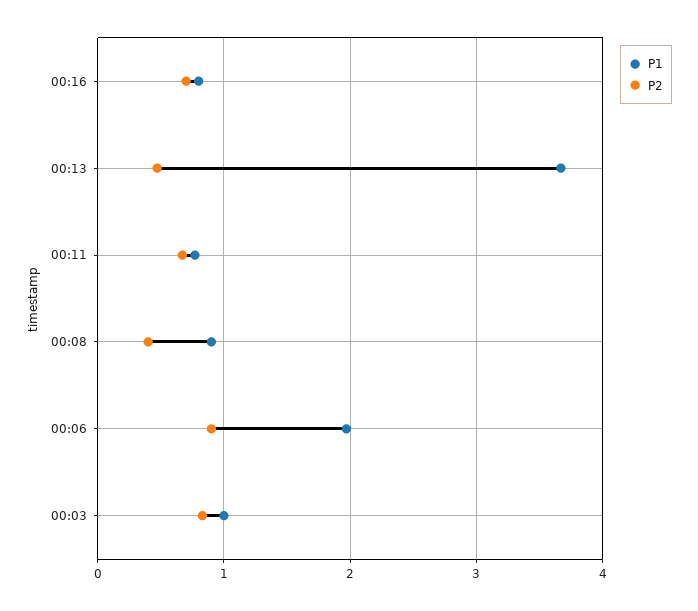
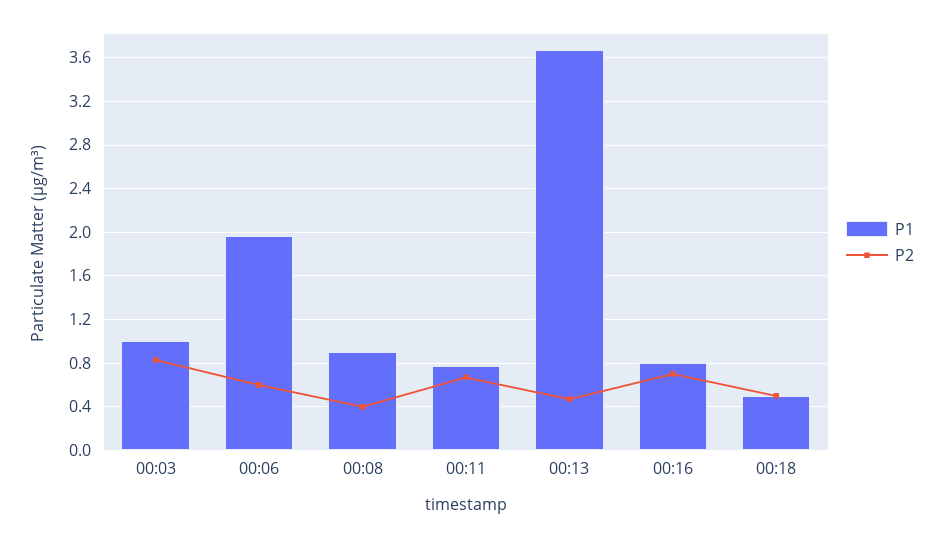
P2, 00:06: 0.9 -> 0.6
P1, 00:18: none -> 0.5
P2, 00:18: none -> 0.5

